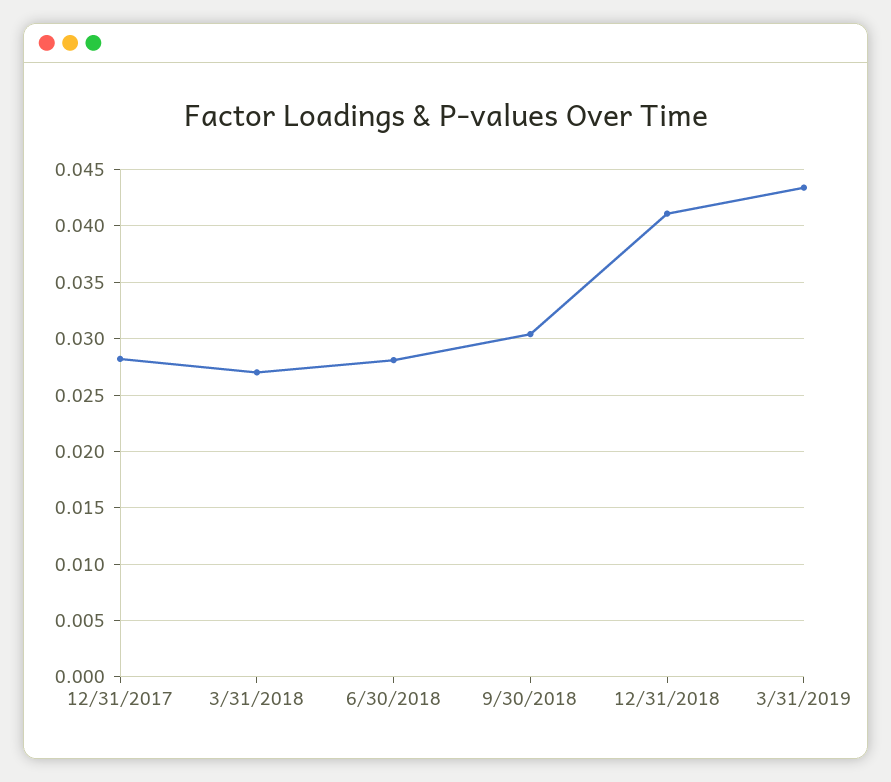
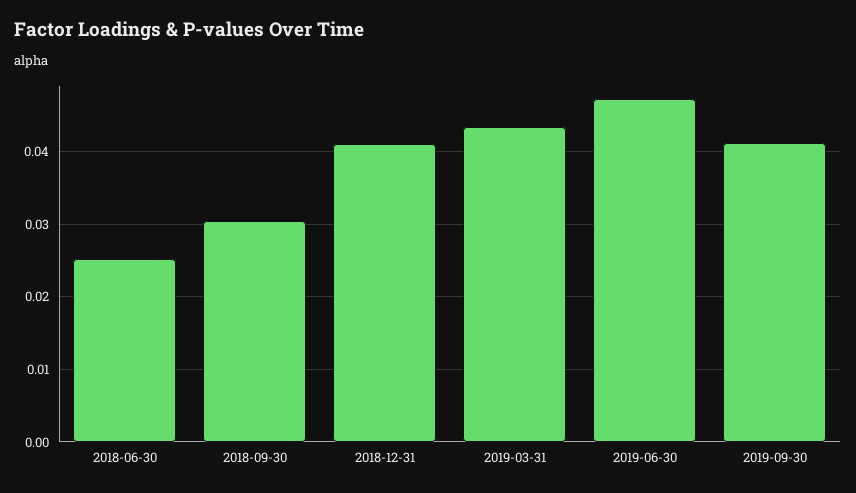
12/31/2017: 0.028 -> none
3/31/2018: 0.027 -> none
6/30/2018: 0.028 -> 0.025
2019-06-30: none -> 0.047
2019-09-30: none -> 0.041

